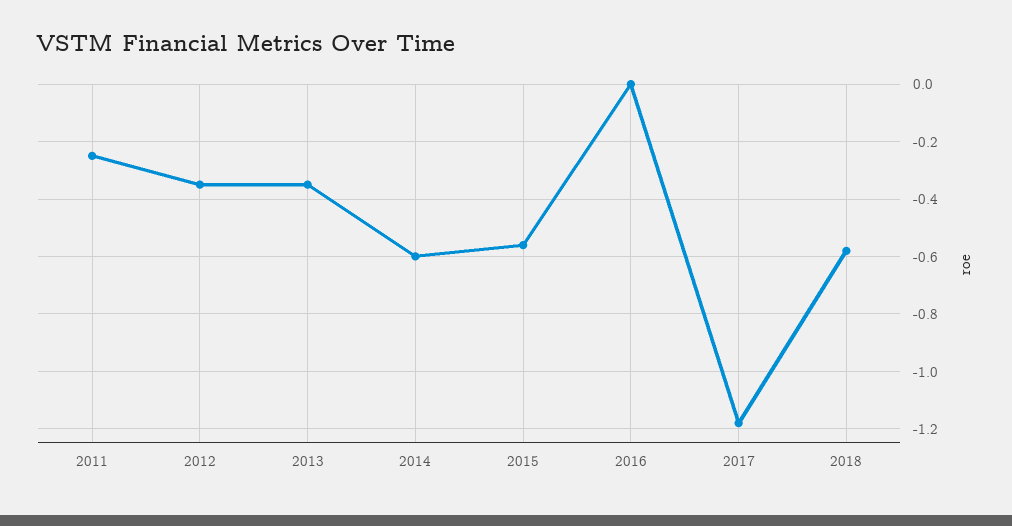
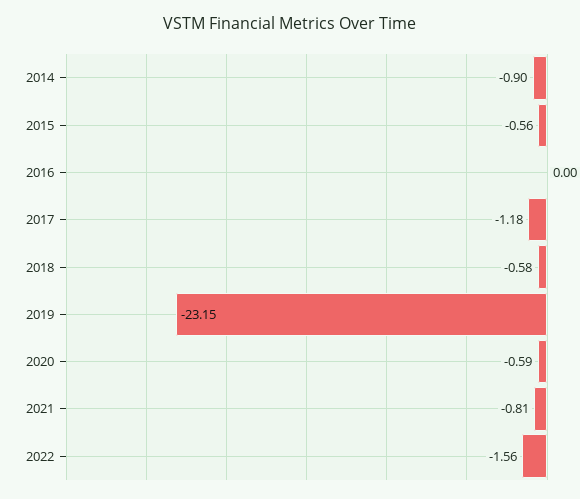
2011: -0.25 -> none
2012: -0.35 -> none
2013: -0.35 -> none
2014: -0.6 -> -0.9
2019: none -> -23.15
2020: none -> -0.59
2021: none -> -0.81
2022: none -> -1.56

